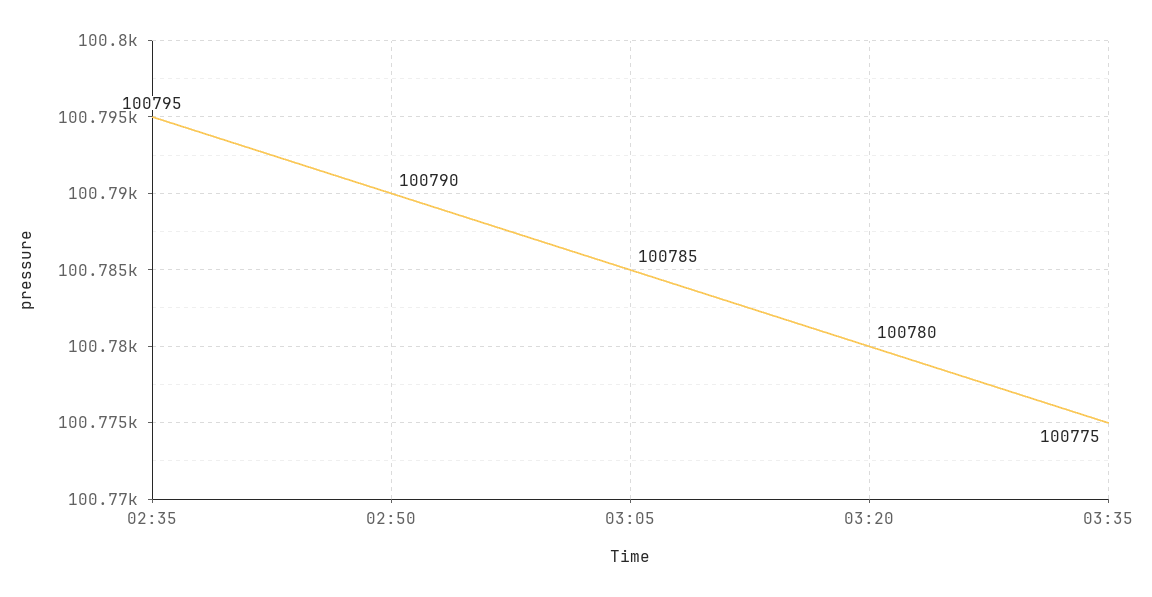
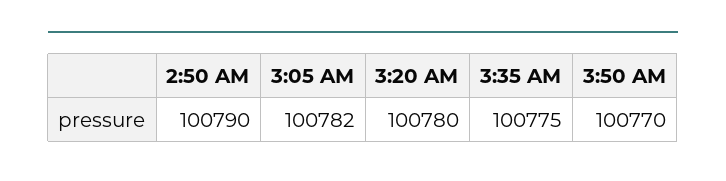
02:35: 100795 -> none
03:05: 100785 -> 100782
3:50 AM: none -> 100770

